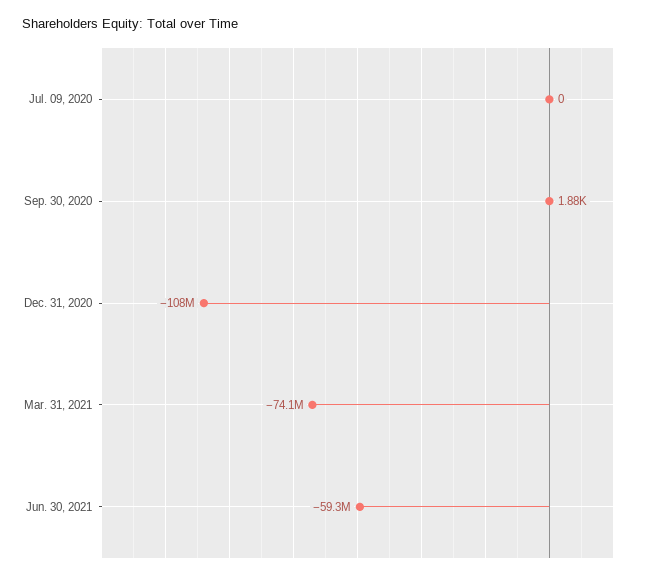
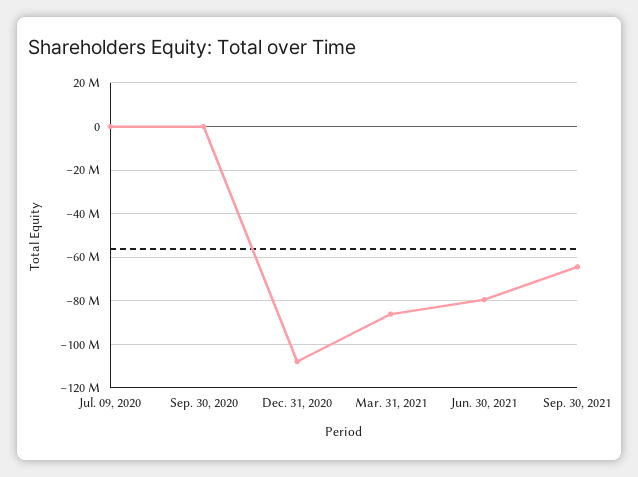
Mar. 31, 2021: -74100000 -> -85000000
Jun. 30, 2021: -59300000 -> -80000000
Sep. 30, 2021: none -> -65000000

